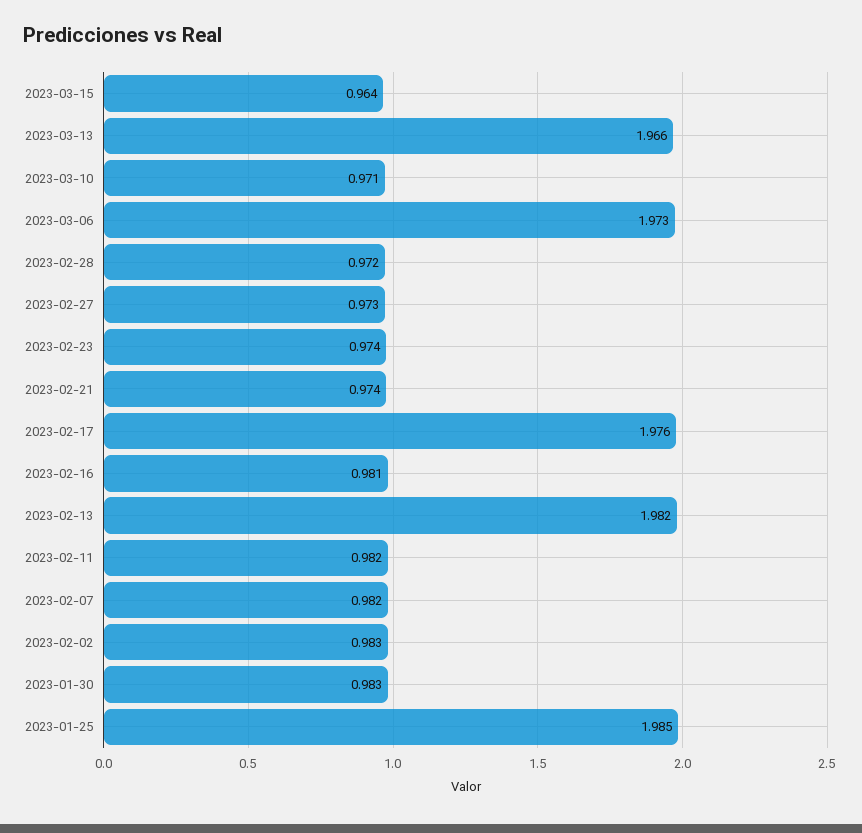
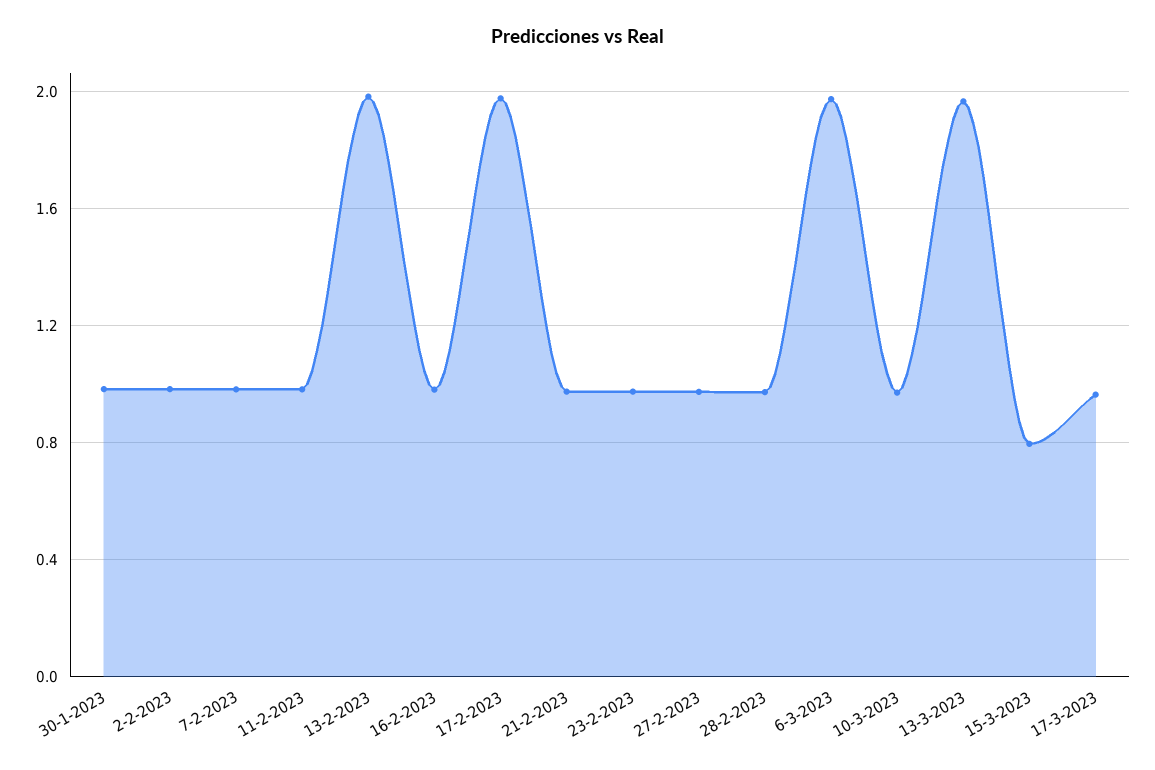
2023-03-15: 0.964 -> 0.8
2023-01-25: 1.985 -> none
17-3-2023: none -> 0.95

